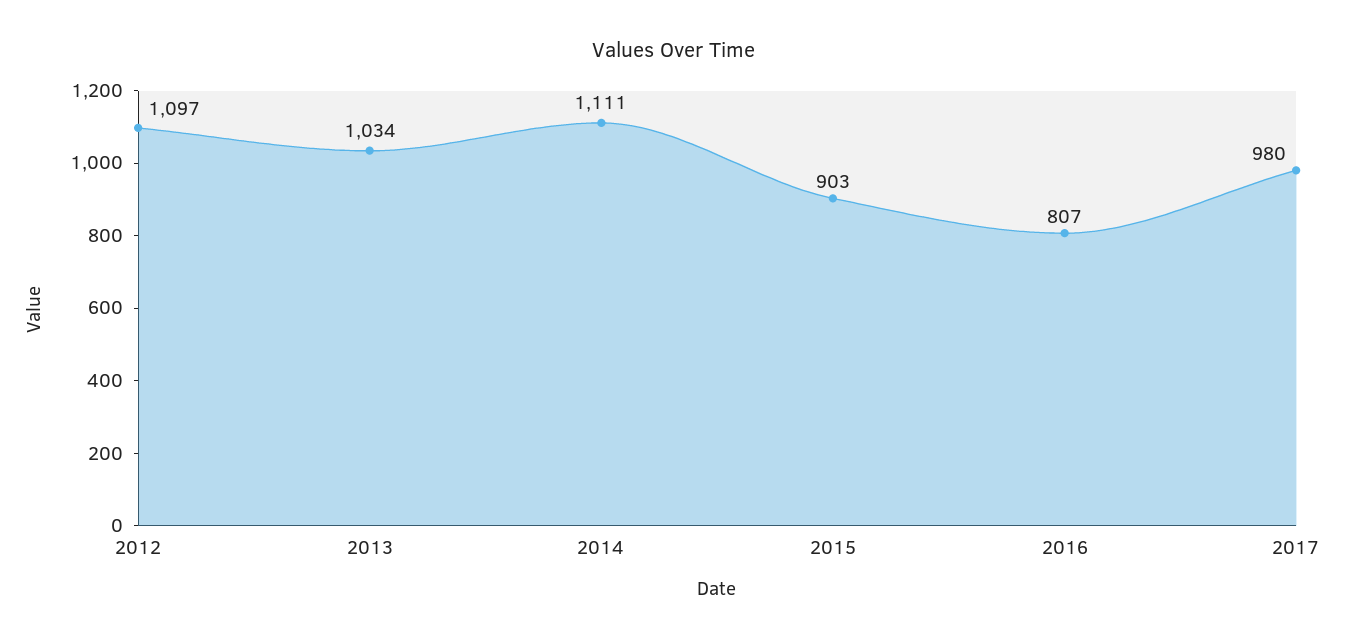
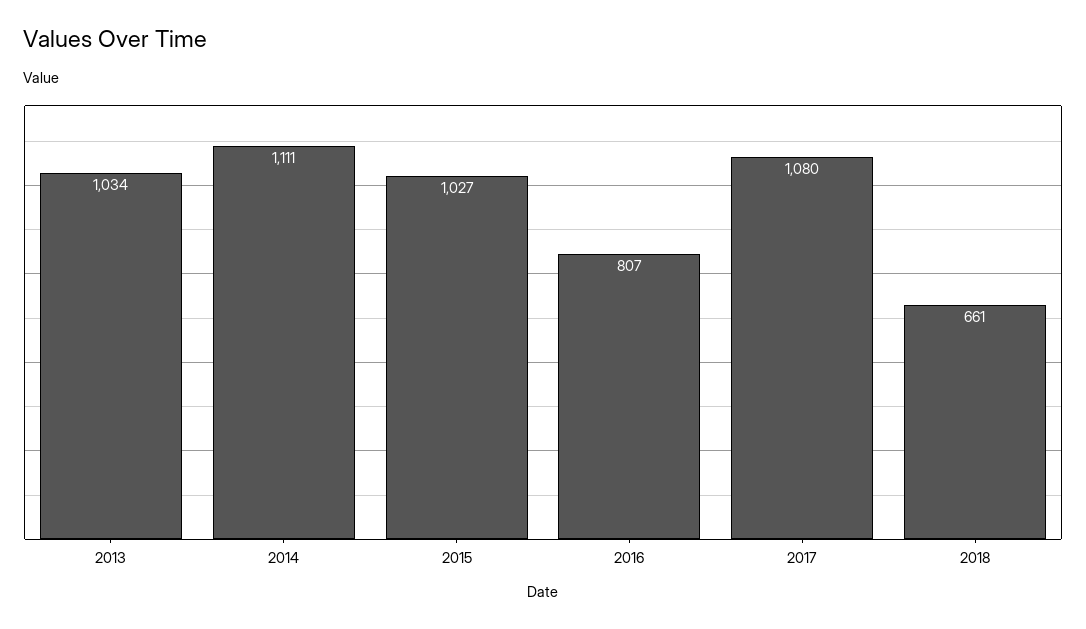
2012: 1097 -> none
2015: 903 -> 1027
2017: 980 -> 1080
2018: none -> 661

